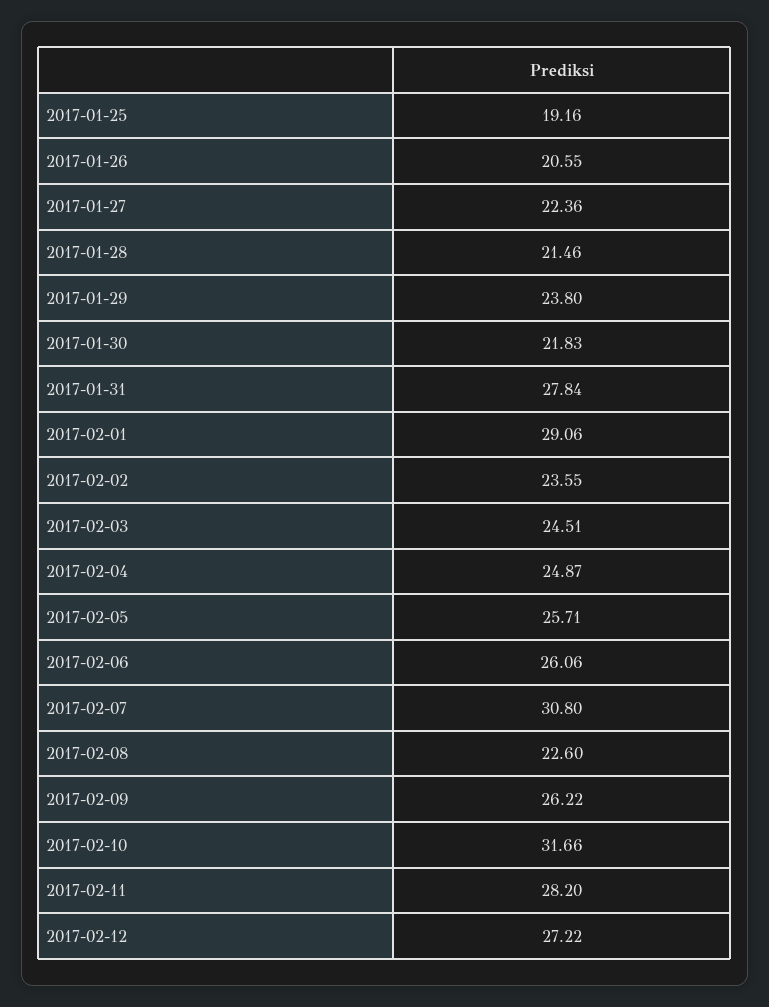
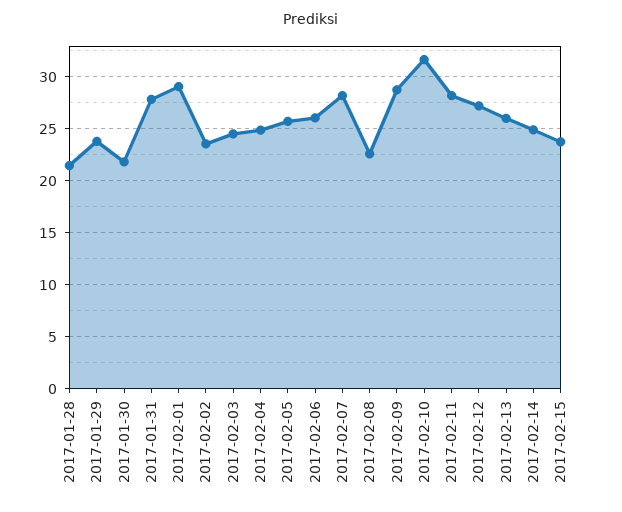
2017-01-25: 19.16 -> none
2017-01-26: 20.55 -> none
2017-01-27: 22.36 -> none
2017-02-07: 30.8 -> 28
2017-02-09: 26.22 -> 29
2017-02-13: none -> 26
2017-02-14: none -> 25
2017-02-15: none -> 24

